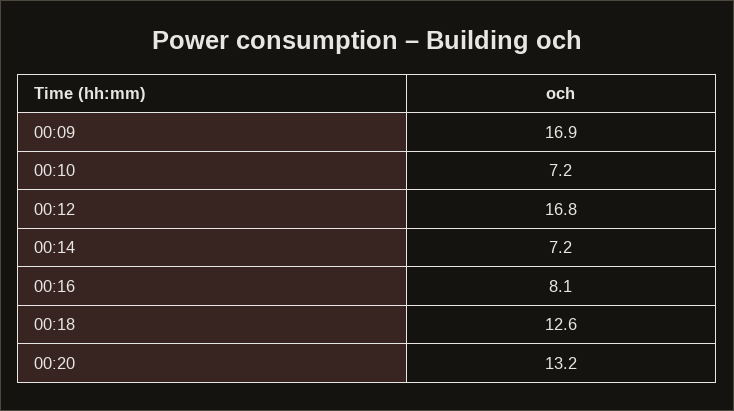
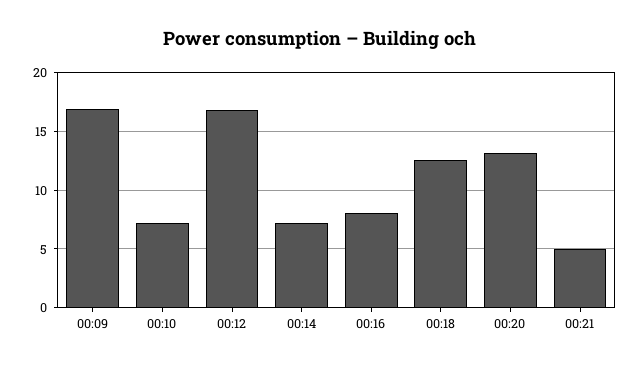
00:21: none -> 5

